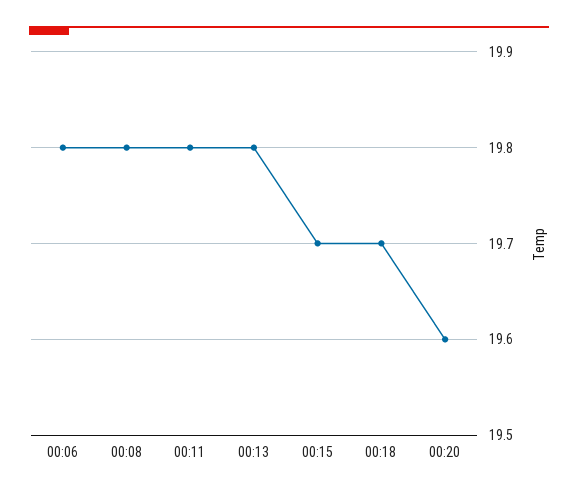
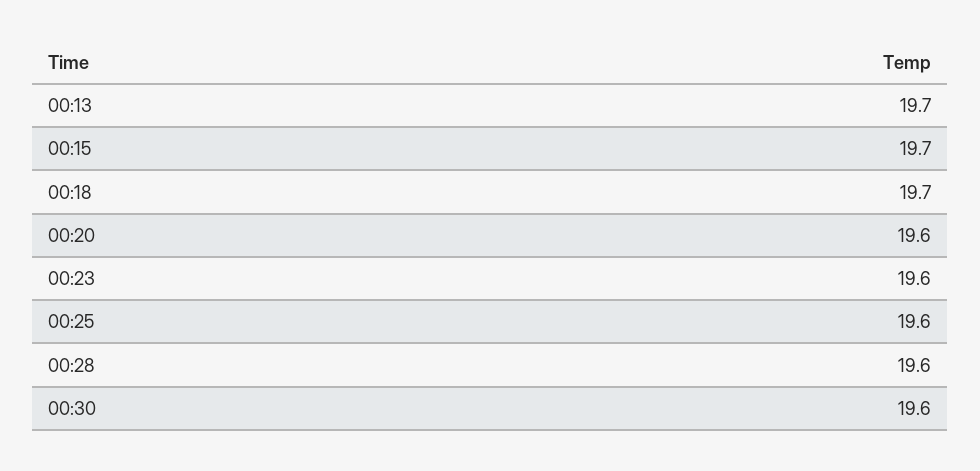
00:06: 19.8 -> none
00:08: 19.8 -> none
00:11: 19.8 -> none
00:13: 19.8 -> 19.7
00:23: none -> 19.6
00:25: none -> 19.6
00:28: none -> 19.6
00:30: none -> 19.6

